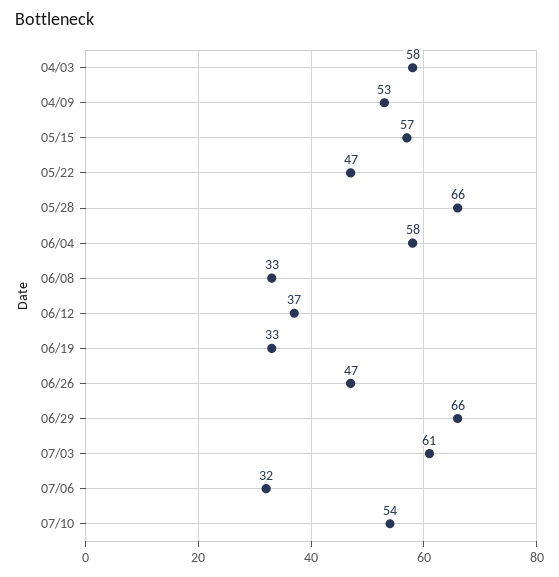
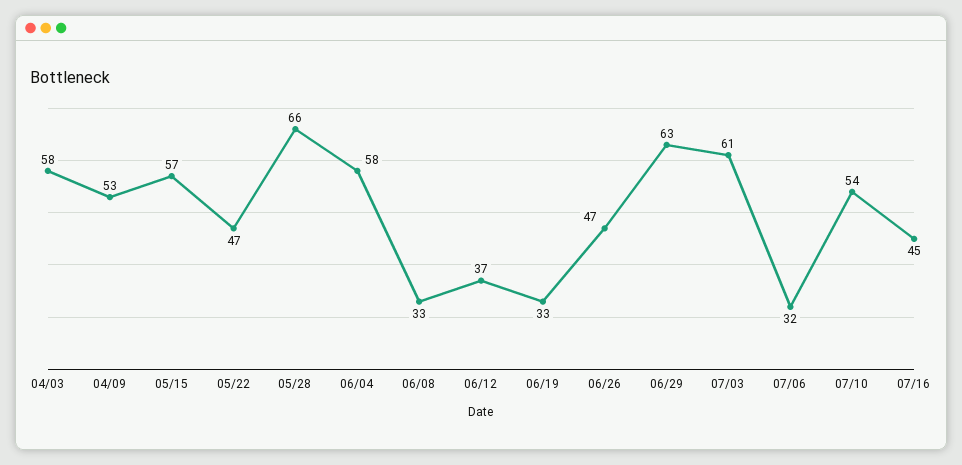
06/29: 66 -> 63
07/16: none -> 45

